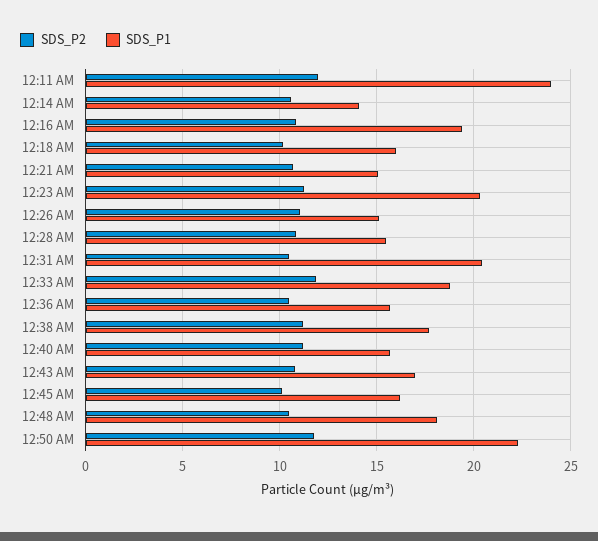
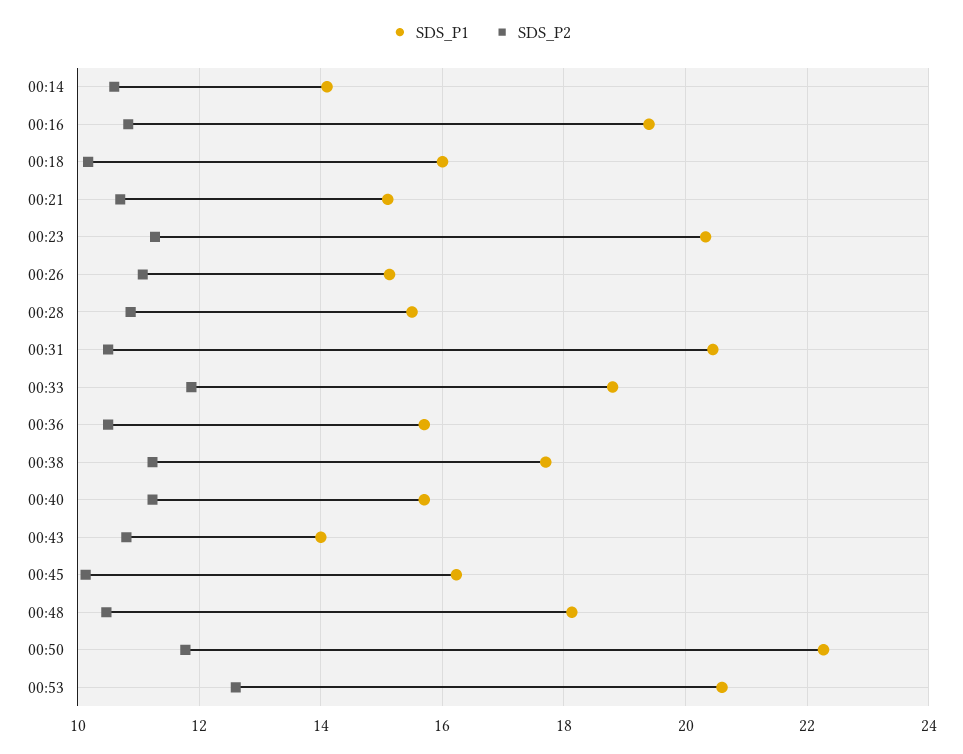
SDS_P2, 12:11 AM: 12 -> none
SDS_P1, 12:11 AM: 24 -> none
SDS_P1, 12:43 AM: 17 -> 14
SDS_P1, 00:53: none -> 20.6
SDS_P2, 00:53: none -> 12.6

